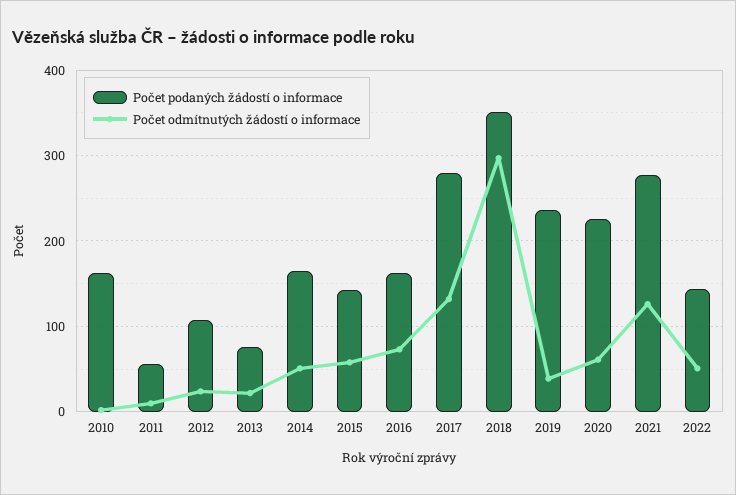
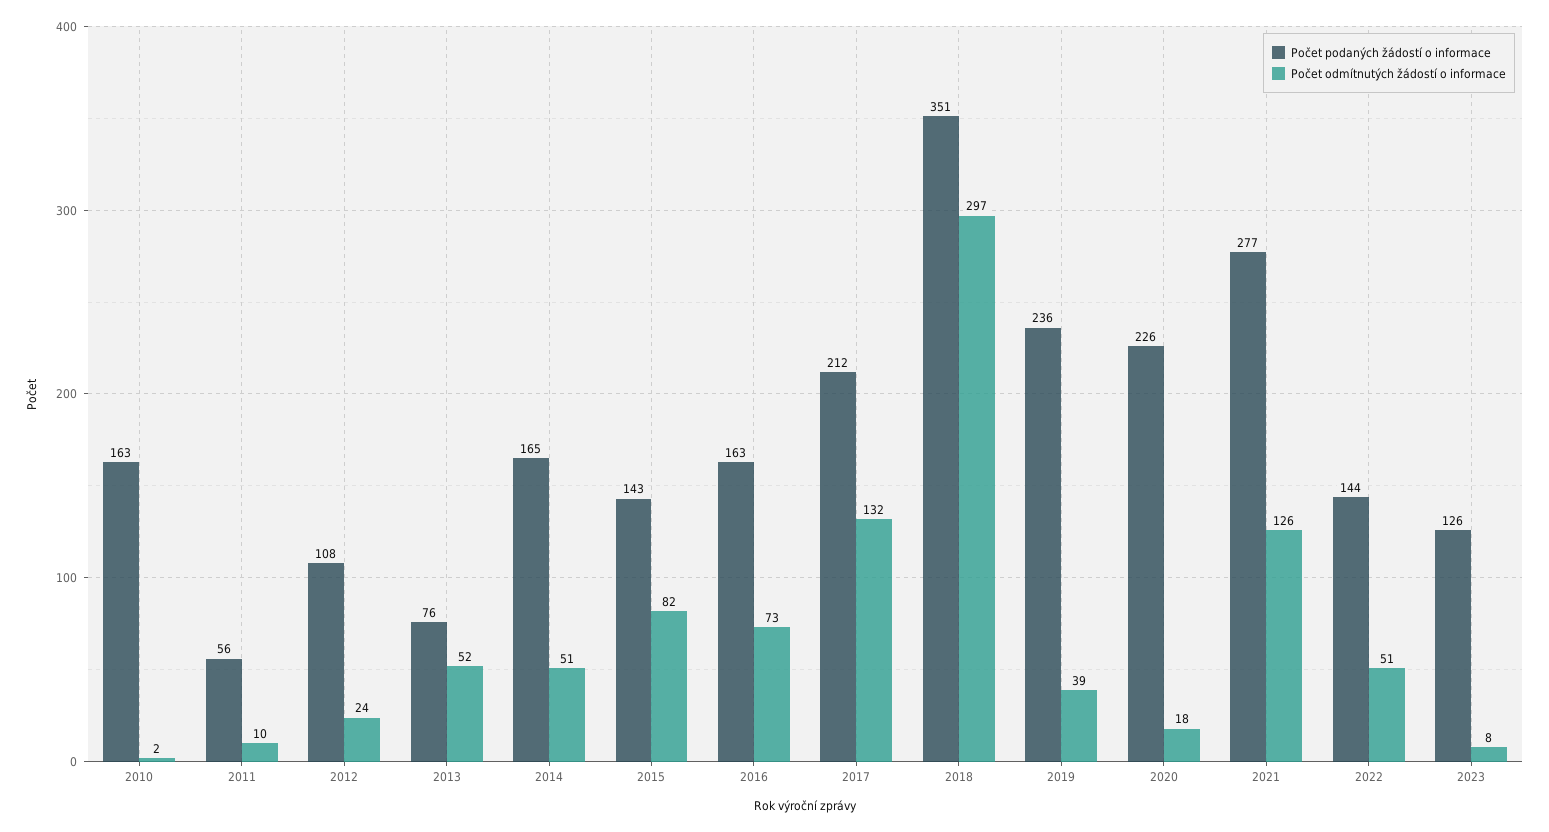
Počet odmítnutých žádostí o informace, 2013: 20 -> 52
Počet odmítnutých žádostí o informace, 2015: 60 -> 82
Počet podaných žádostí o informace, 2017: 280 -> 212
Počet odmítnutých žádostí o informace, 2020: 60 -> 18
Počet podaných žádostí o informace, 2023: none -> 126
Počet odmítnutých žádostí o informace, 2023: none -> 8

